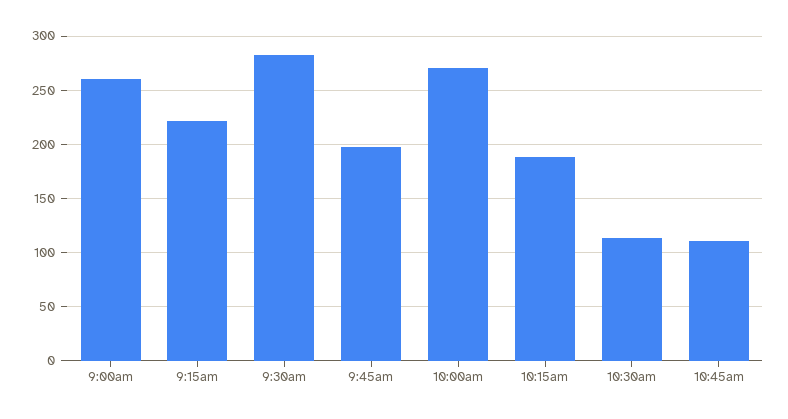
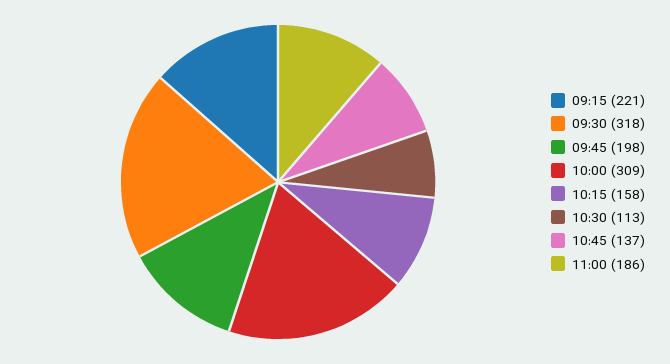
9:00am: 260 -> none
9:30am: 280 -> 318
10:00am: 270 -> 309
10:15am: 190 -> 158
10:45am: 110 -> 137
11:00: none -> 186

